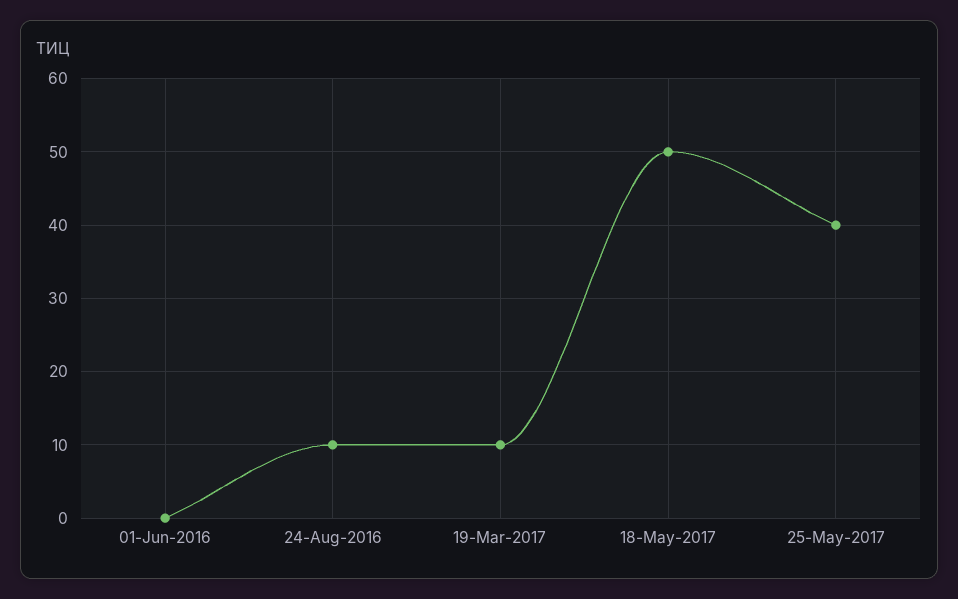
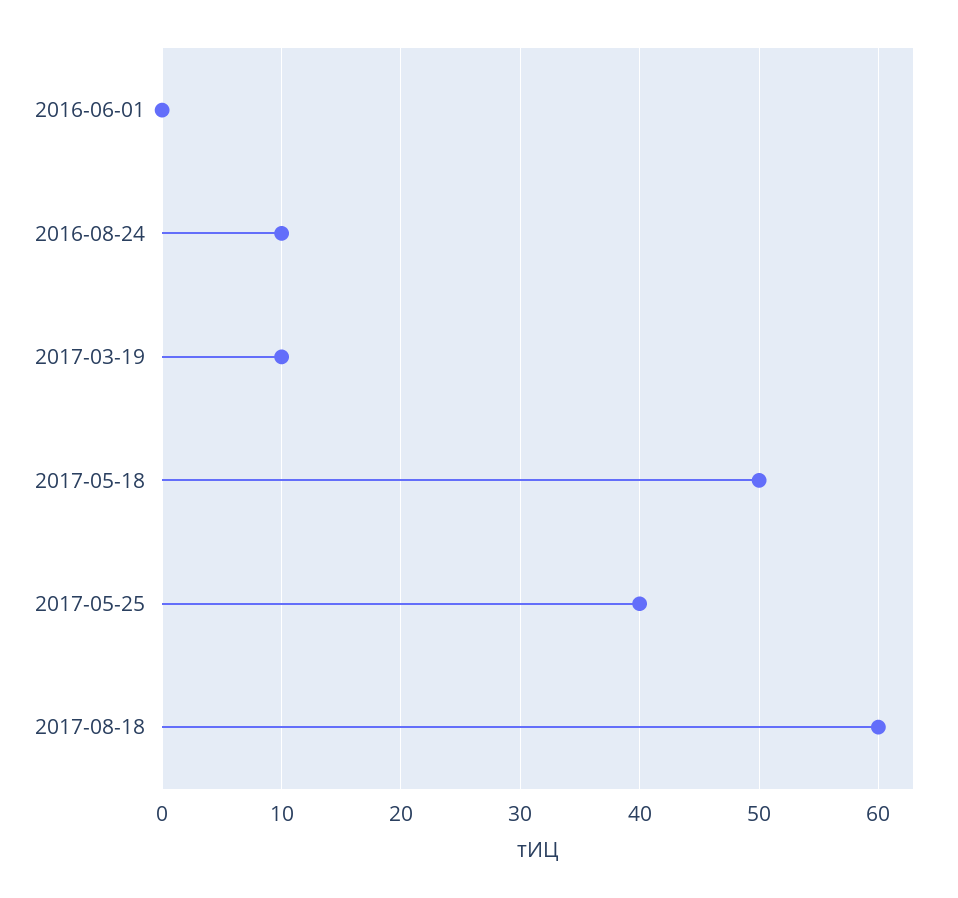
2017-08-18: none -> 60

